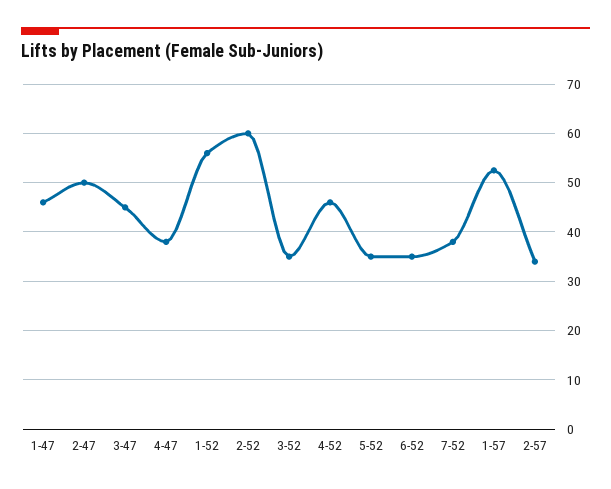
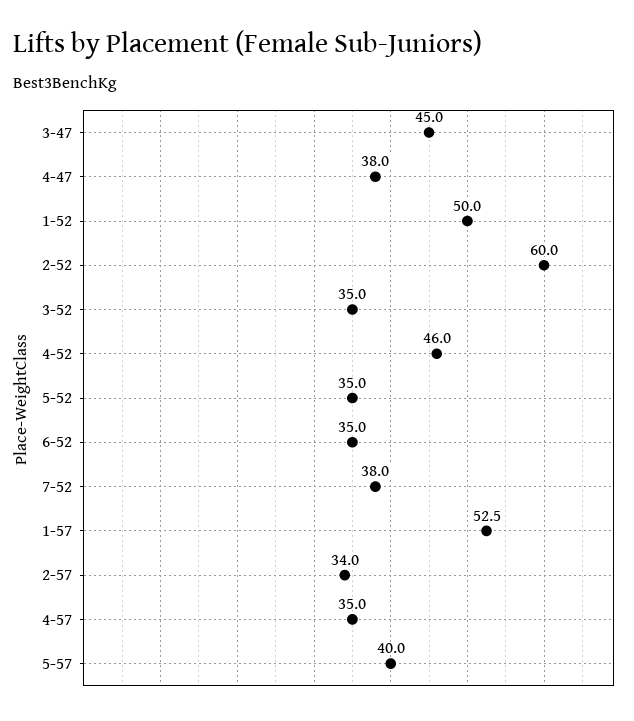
1-47: 46 -> none
2-47: 50 -> none
1-52: 56 -> 50
4-57: none -> 35
5-57: none -> 40

